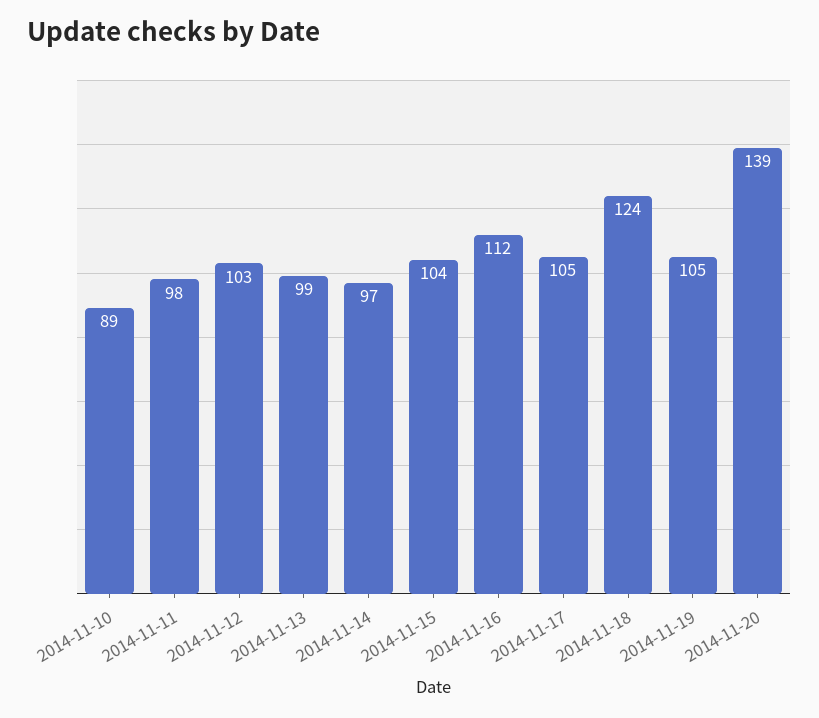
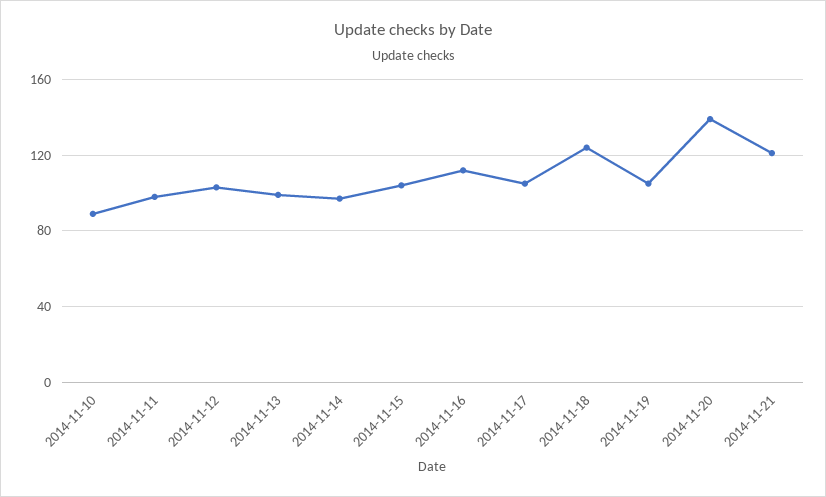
2014-11-21: none -> 120

